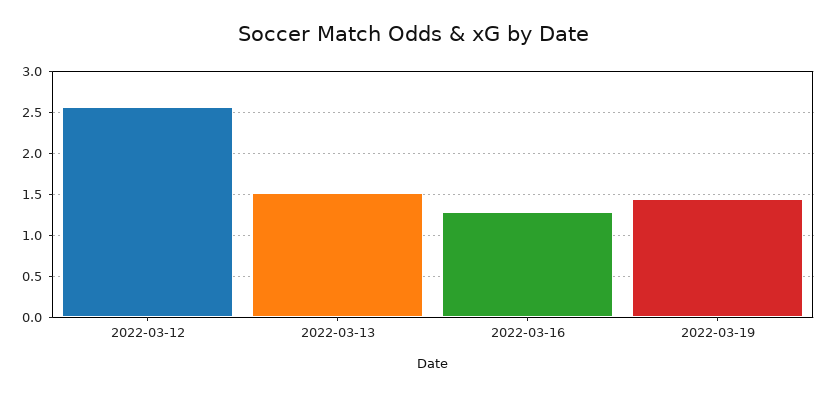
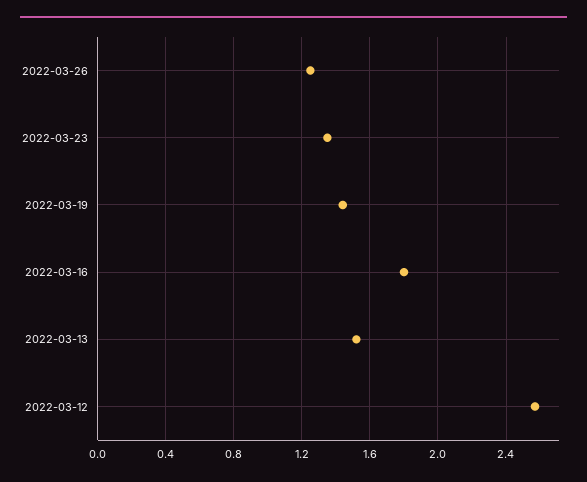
2022-03-16: 1.3 -> 1.8
2022-03-26: none -> 1.25
2022-03-23: none -> 1.35

